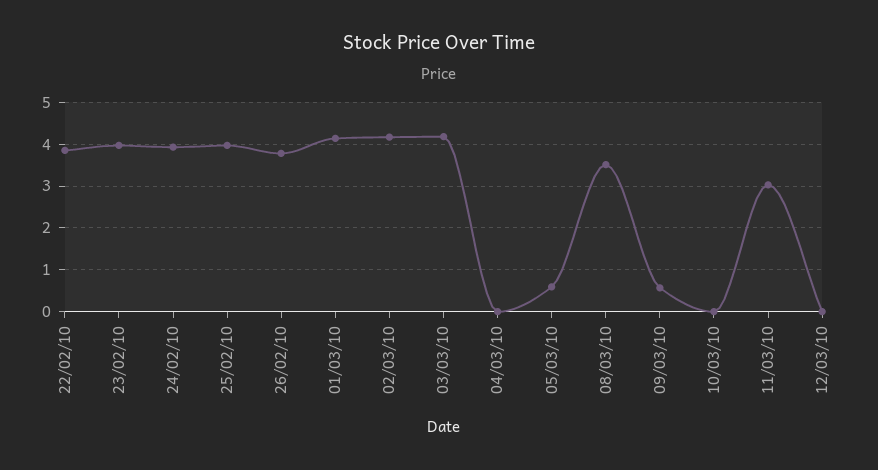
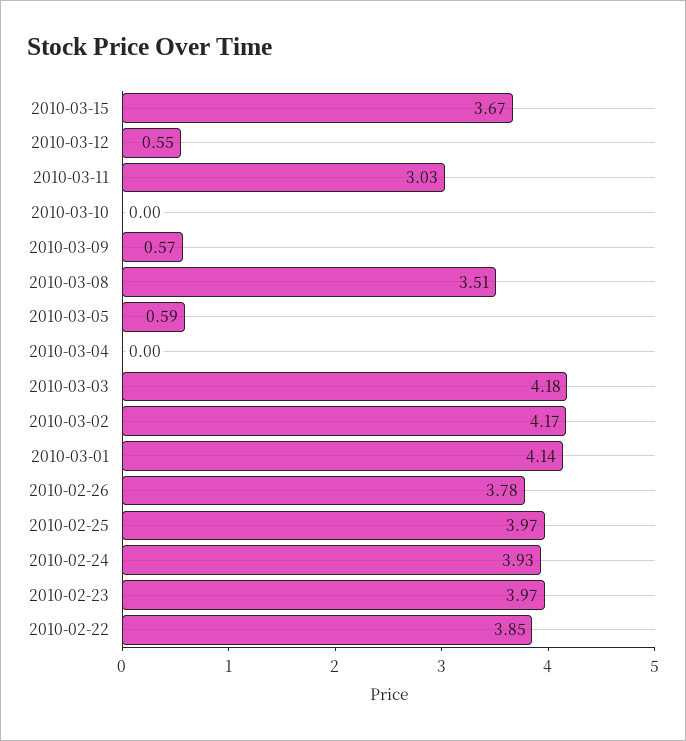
12/03/10: 0 -> 0.55
2010-03-15: none -> 3.67

